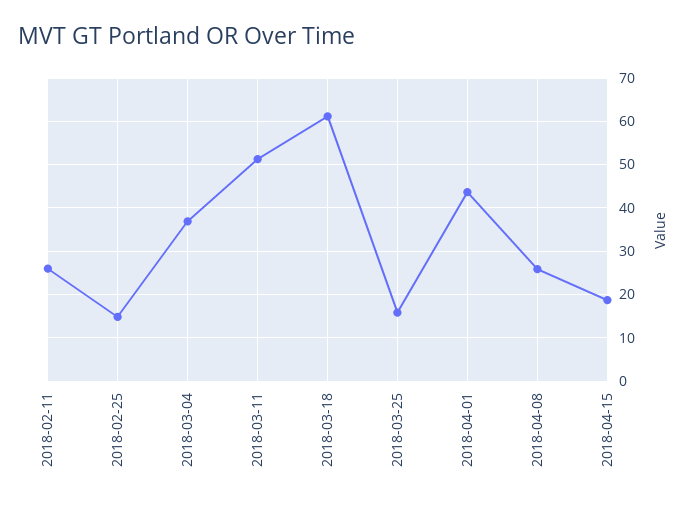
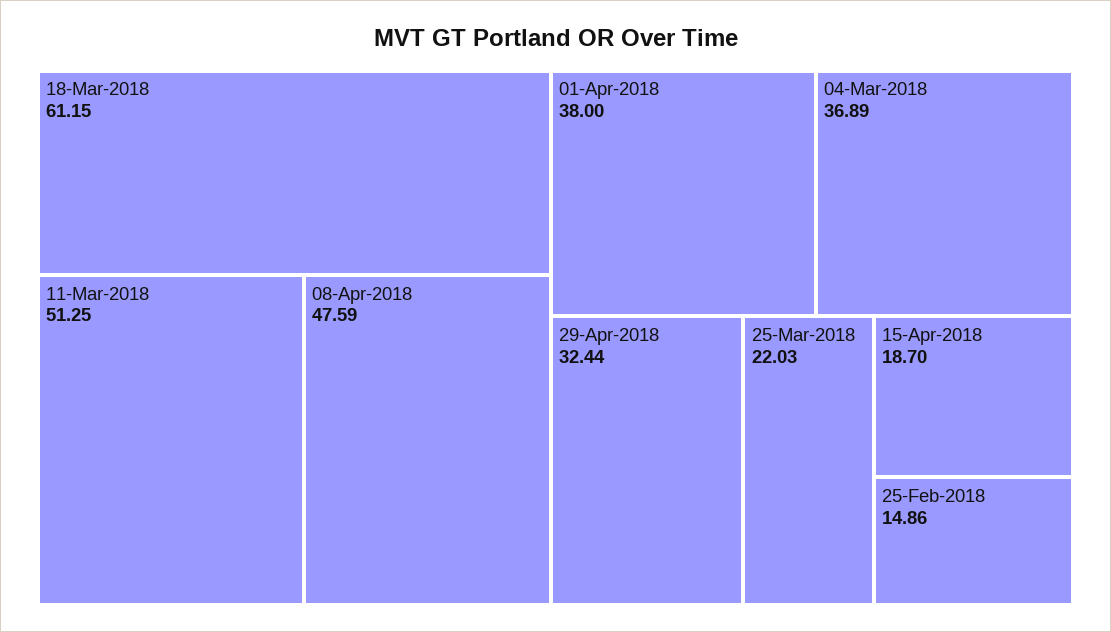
2018-02-11: 26 -> none
2018-03-25: 16 -> 22.03
2018-04-01: 44 -> 38
2018-04-08: 26 -> 47.59
29-Apr-2018: none -> 32.44

